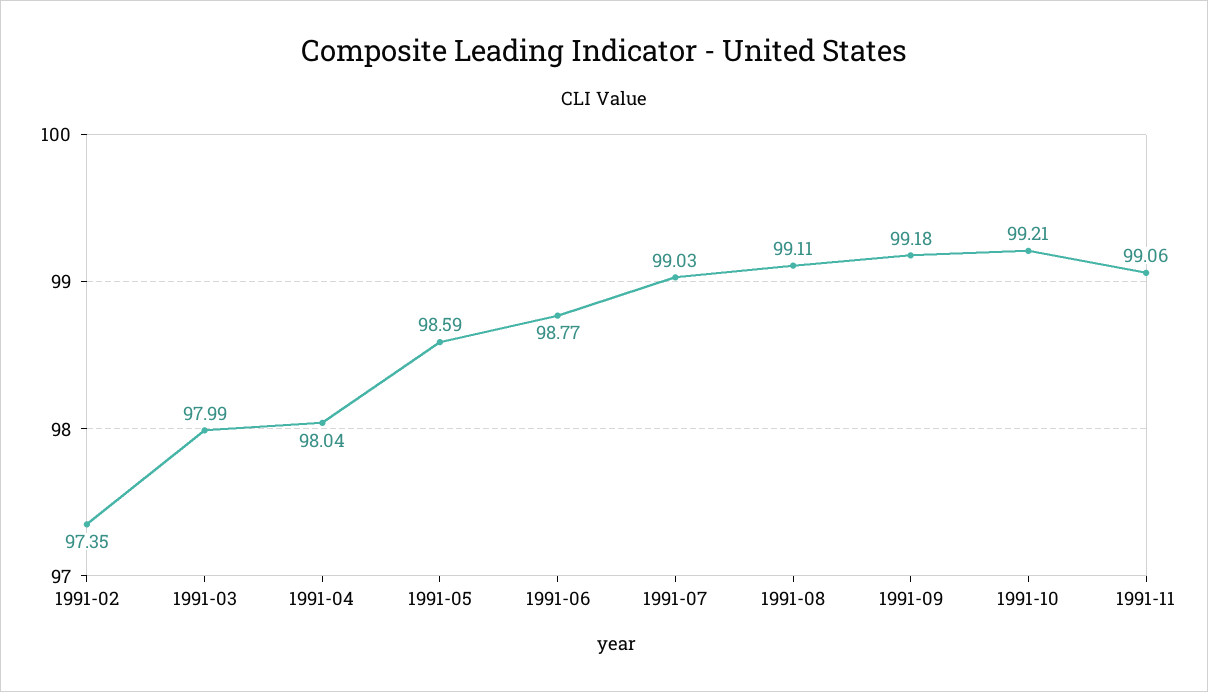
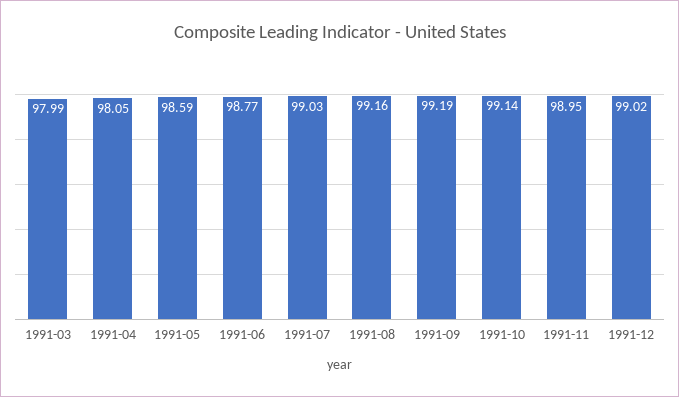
1991-02: 97.35 -> none
1991-04: 98.04 -> 98.05
1991-08: 99.11 -> 99.16
1991-09: 99.18 -> 99.19
1991-10: 99.21 -> 99.14
1991-11: 99.06 -> 98.95
1991-12: none -> 99.02

